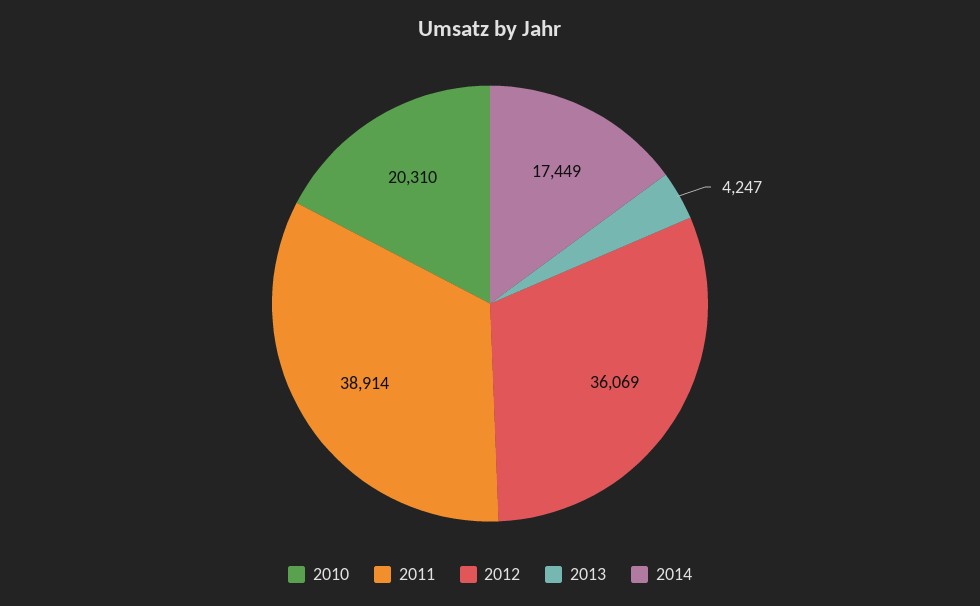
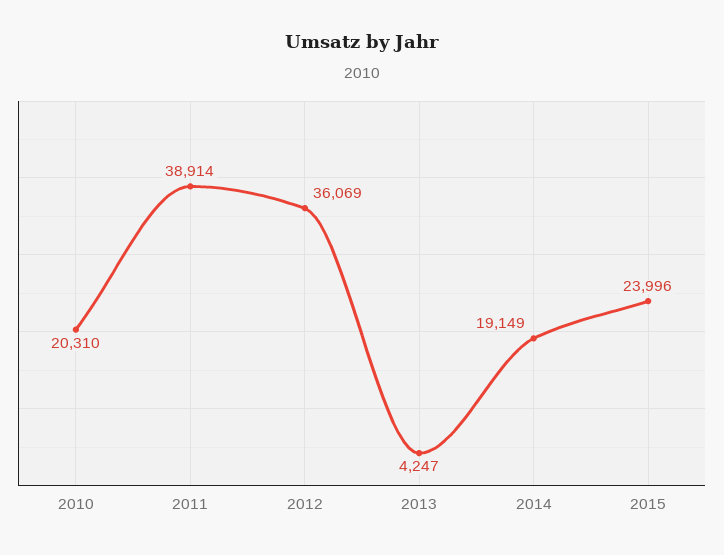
2014: 17449 -> 19149
2015: none -> 23996

